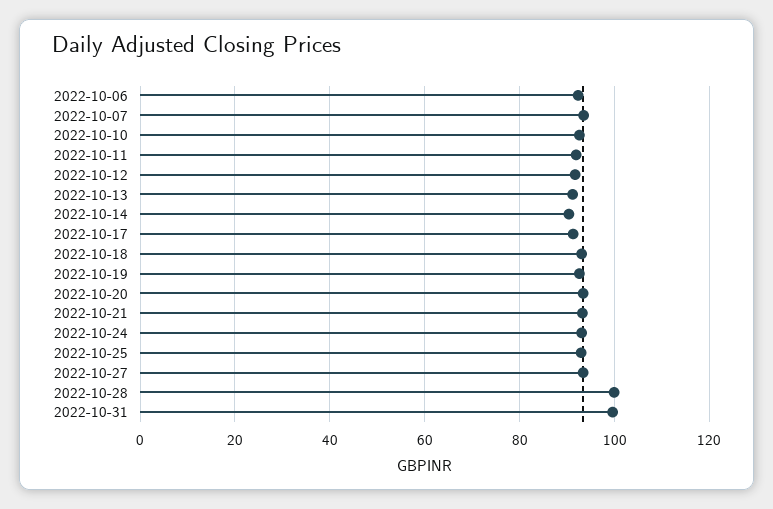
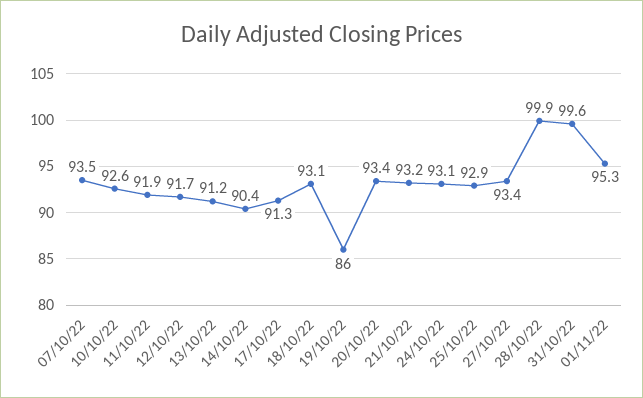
2022-10-06: 92 -> none
2022-10-19: 92 -> 86
01/11/22: none -> 95.3

